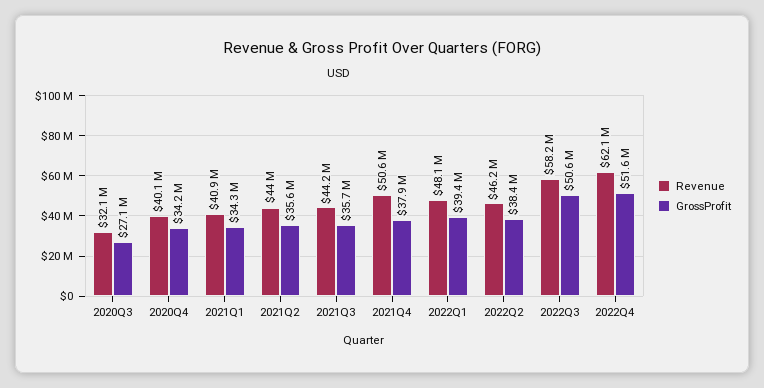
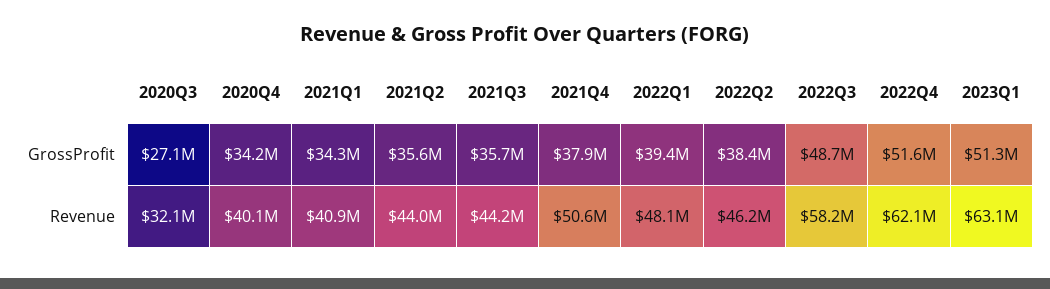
GrossProfit, 2022Q3: 50600000 -> 48700000
GrossProfit, 2023Q1: none -> 51300000
Revenue, 2023Q1: none -> 63100000

